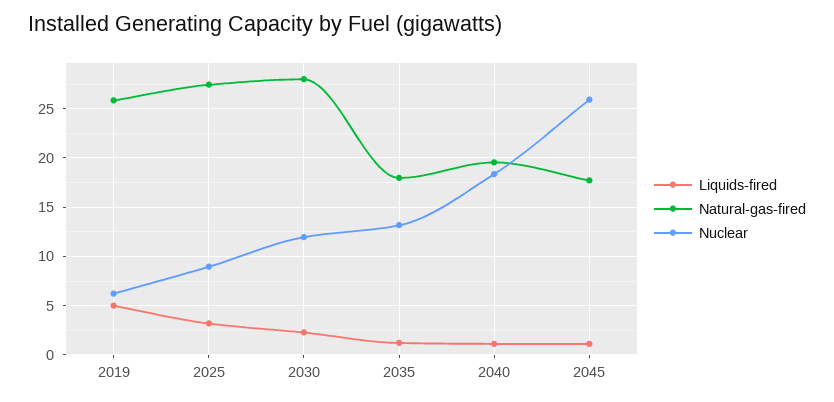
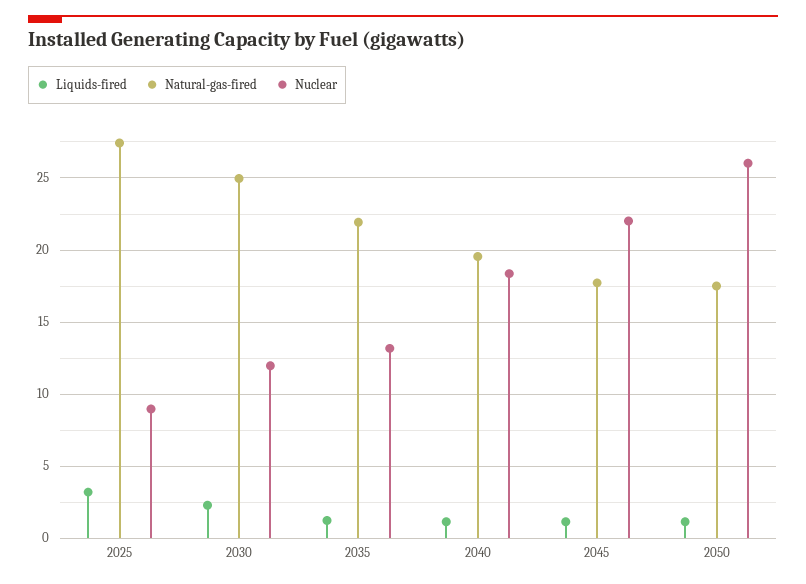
Liquids-fired, 2019: 5 -> none
Natural-gas-fired, 2019: 26 -> none
Nuclear, 2019: 6 -> none
Natural-gas-fired, 2030: 28 -> 25
Natural-gas-fired, 2035: 18 -> 22
Nuclear, 2045: 26 -> 22
Liquids-fired, 2050: none -> 1
Natural-gas-fired, 2050: none -> 17.5
Nuclear, 2050: none -> 26

